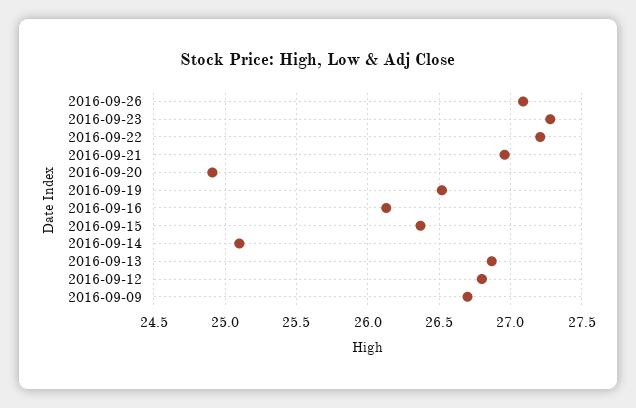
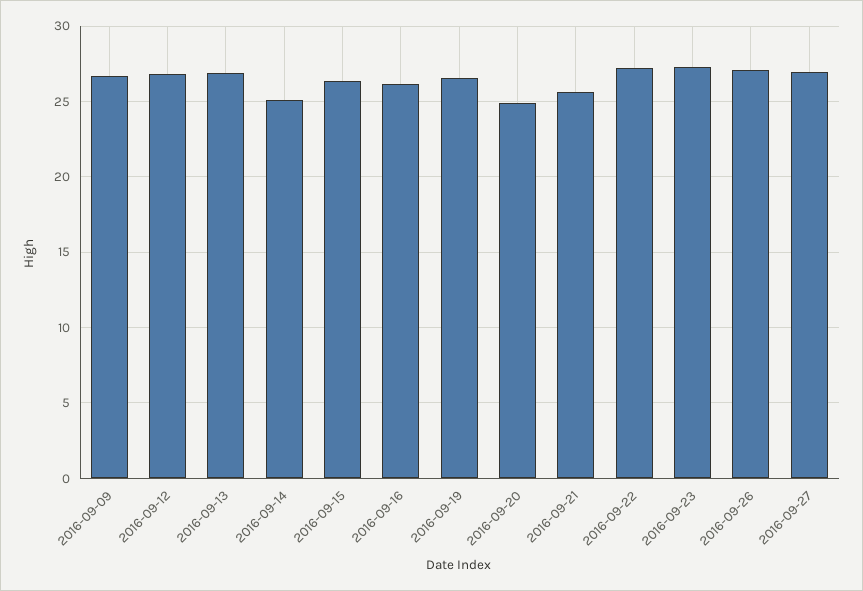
2016-09-21: 26.95 -> 25.5
2016-09-27: none -> 27

